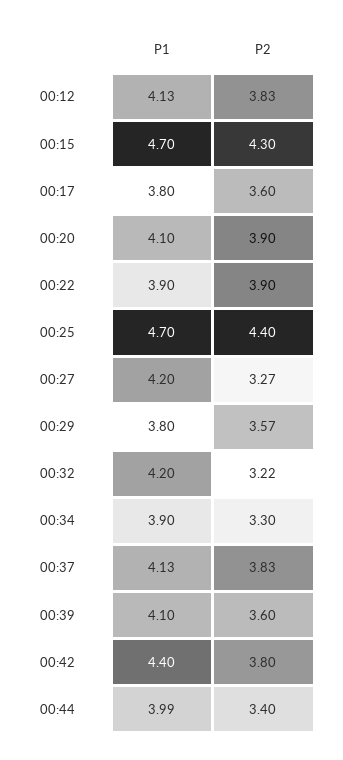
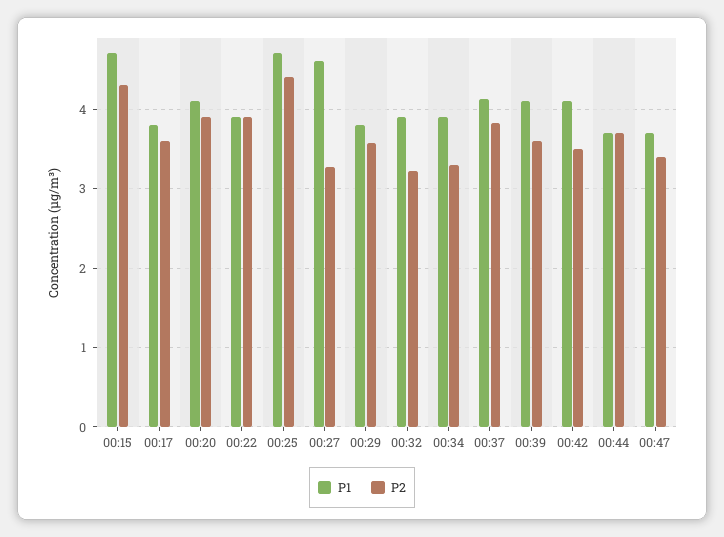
P1, 00:12: 4.13 -> none
P2, 00:12: 3.83 -> none
P1, 00:27: 4.2 -> 4.6
P1, 00:32: 4.2 -> 3.9
P1, 00:42: 4.4 -> 4.1
P2, 00:42: 3.8 -> 3.5
P1, 00:44: 3.99 -> 3.7
P2, 00:44: 3.4 -> 3.7
P1, 00:47: none -> 3.7
P2, 00:47: none -> 3.4

